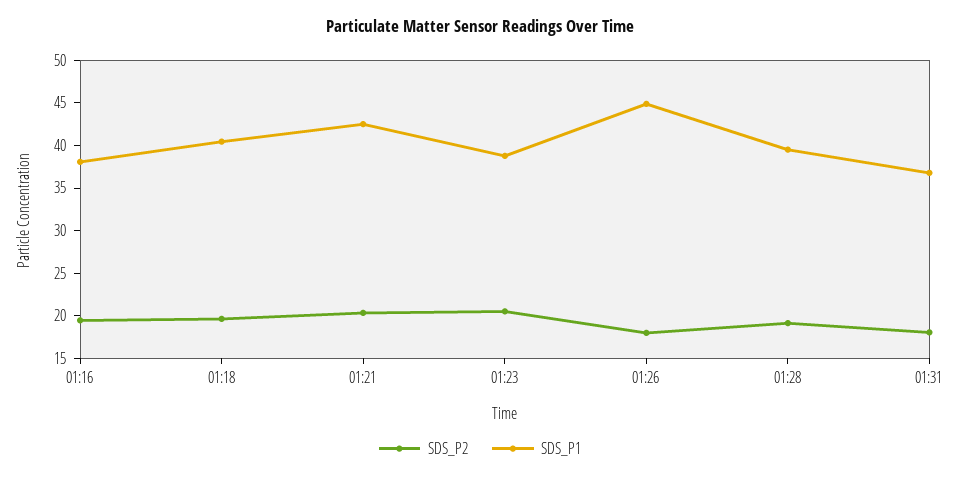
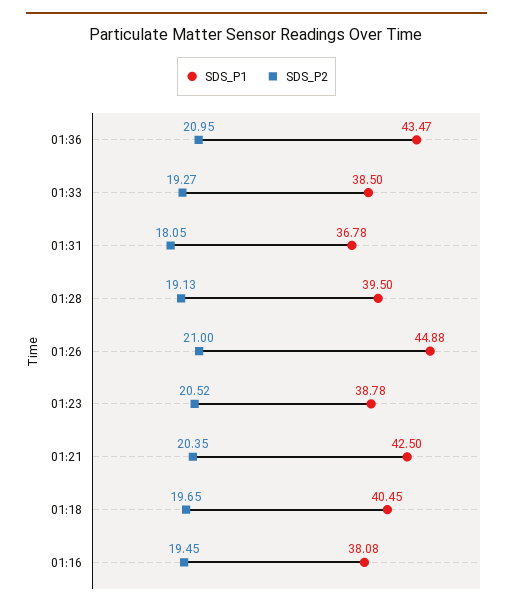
SDS_P2, 01:26: 18 -> 21
SDS_P1, 01:36: none -> 43.47
SDS_P2, 01:36: none -> 20.95
SDS_P1, 01:33: none -> 38.5
SDS_P2, 01:33: none -> 19.27

